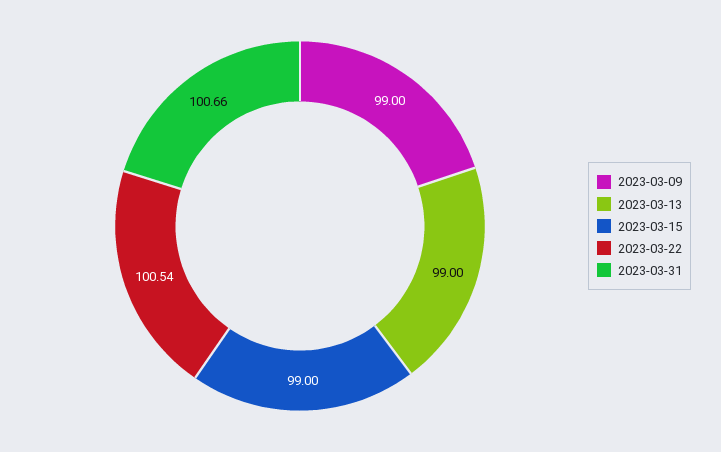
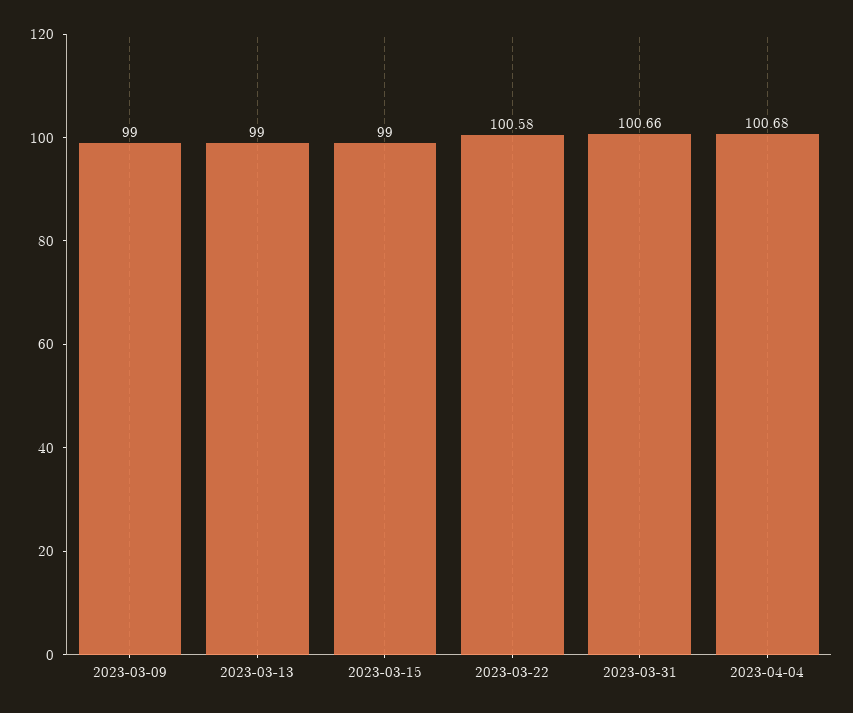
2023-03-22: 100.54 -> 100.58
2023-04-04: none -> 100.68

